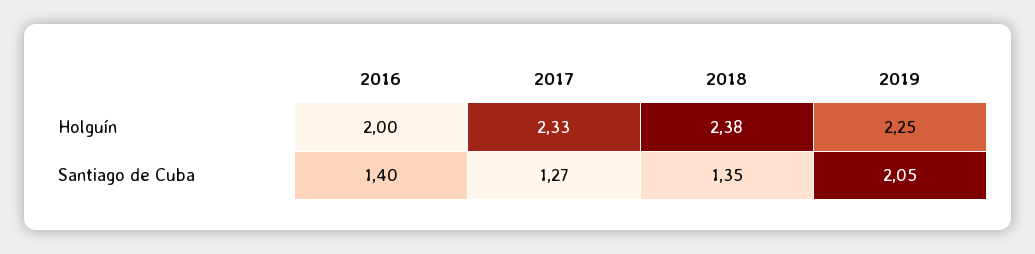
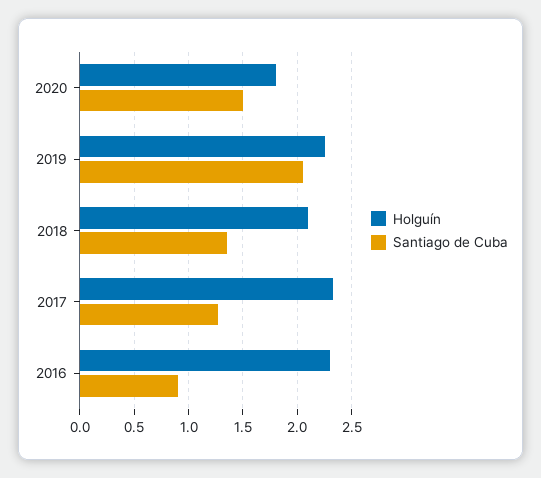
Holguín, 2016: 2 -> 2.3
Holguín, 2018: 2.38 -> 2.1
Santiago de Cuba, 2016: 1.4 -> 0.9
Holguín, 2020: none -> 1.8
Santiago de Cuba, 2020: none -> 1.5

